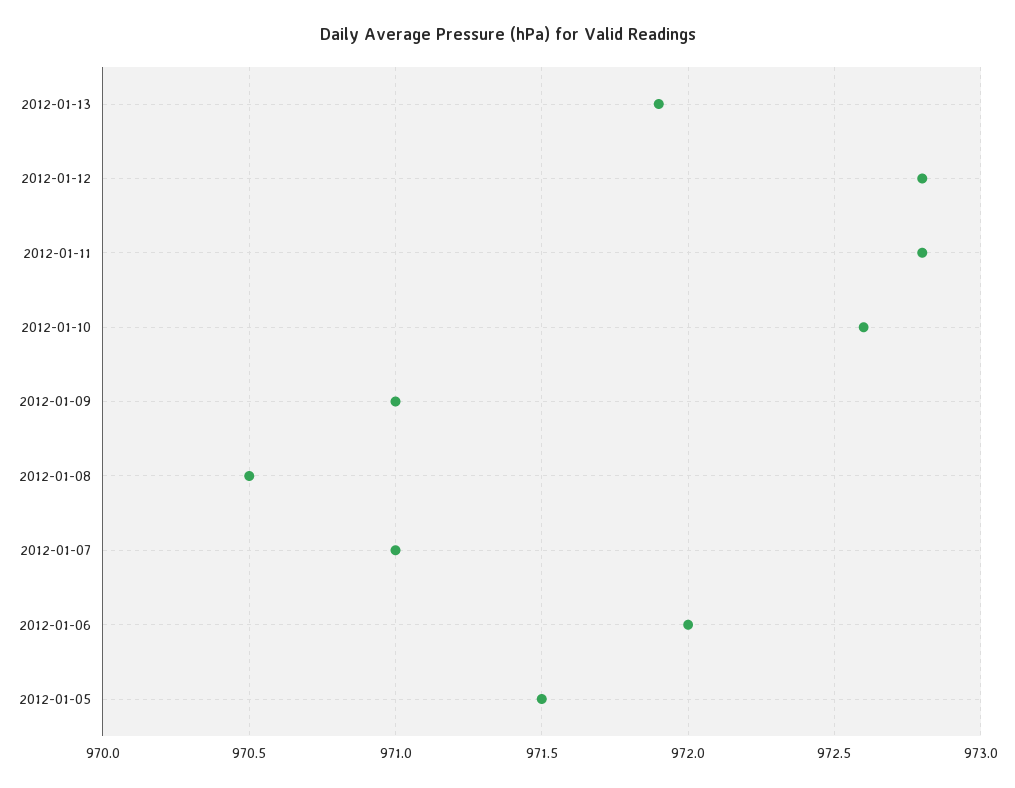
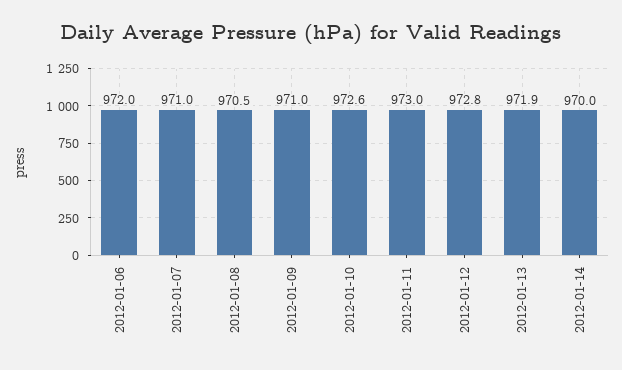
2012-01-11: 972.8 -> 973
2012-01-05: 971.5 -> none
2012-01-14: none -> 970

